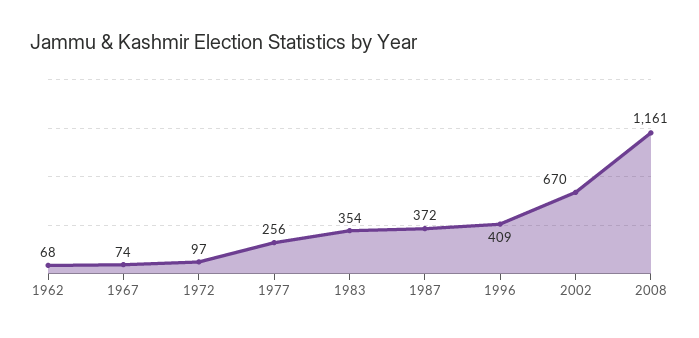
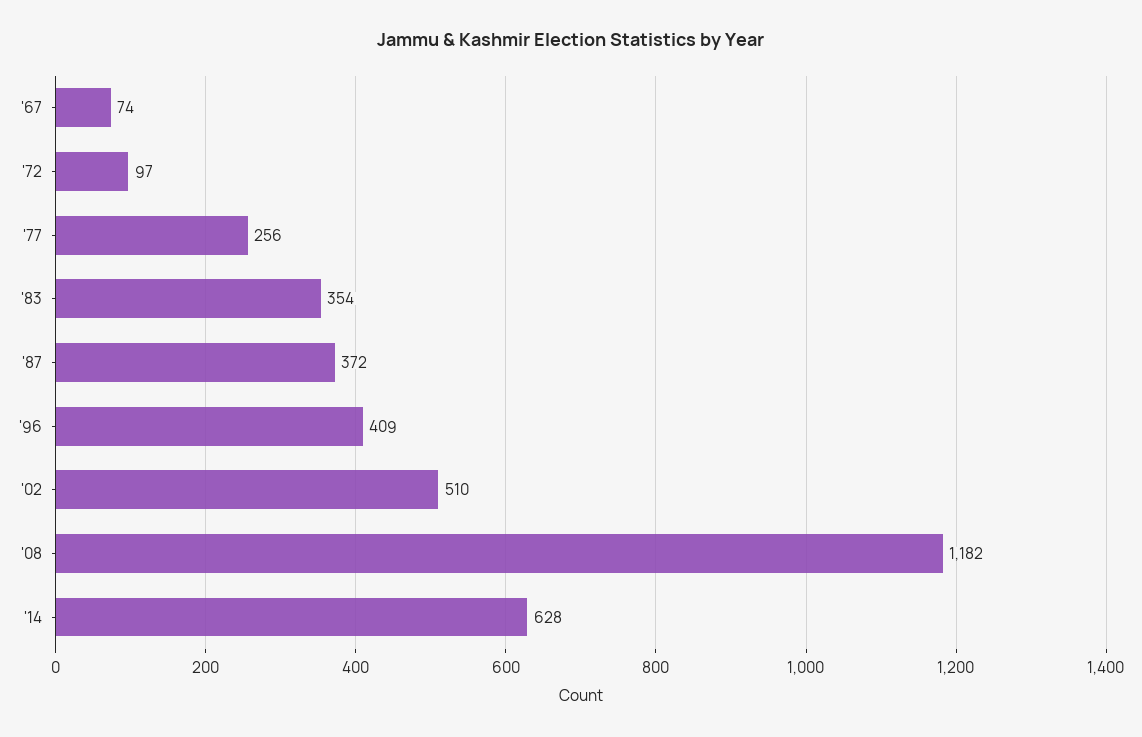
1962: 68 -> none
2002: 670 -> 510
2008: 1161 -> 1182
'14: none -> 628

